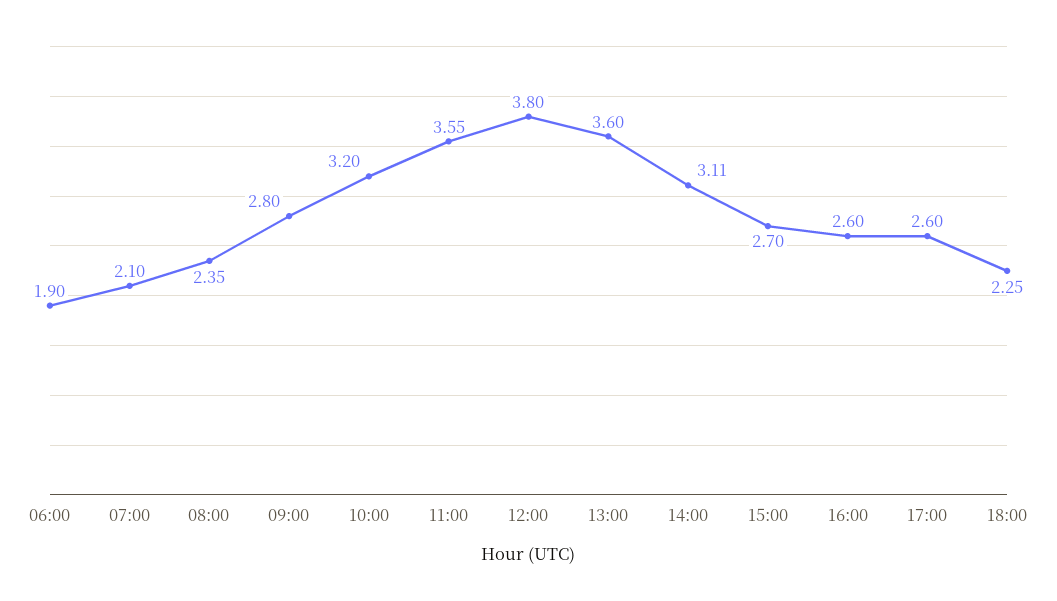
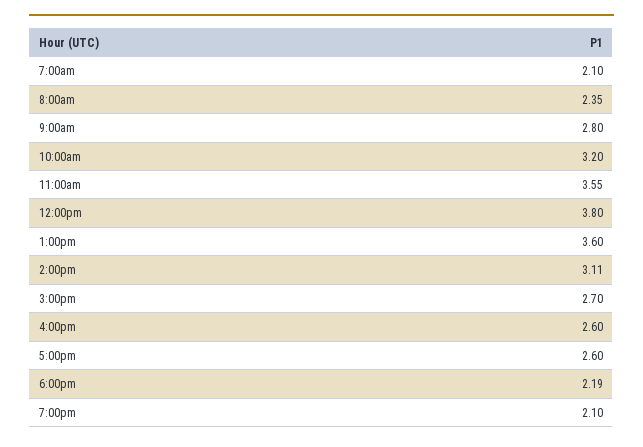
06:00: 1.9 -> none
18:00: 2.25 -> 2.19
7:00pm: none -> 2.1

